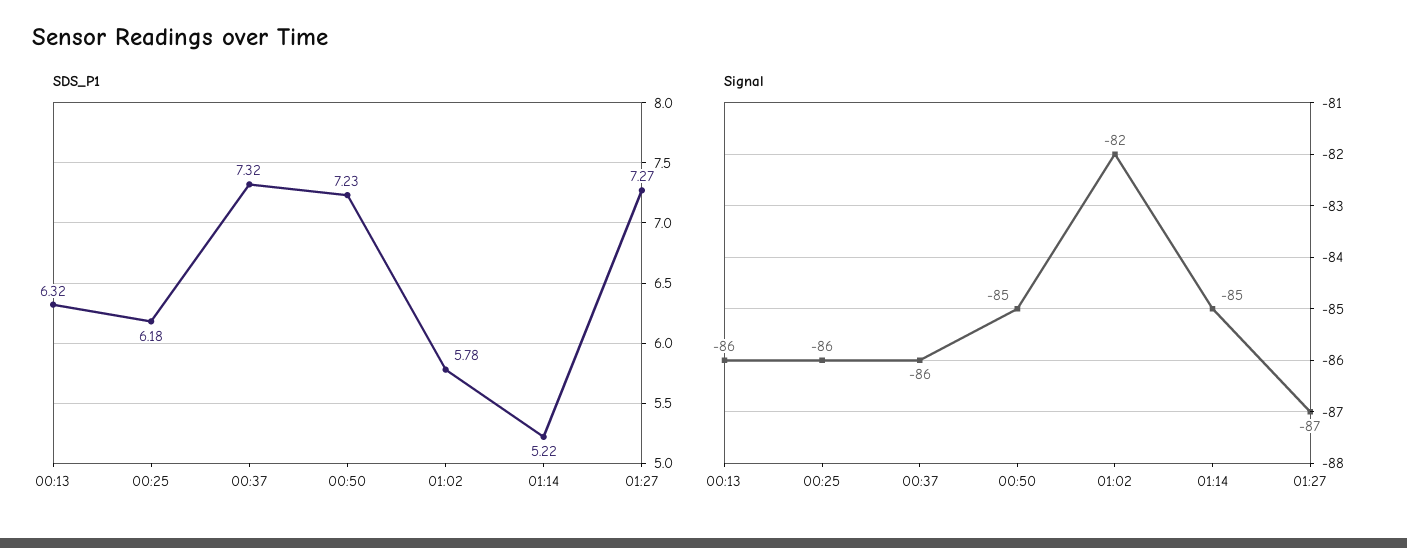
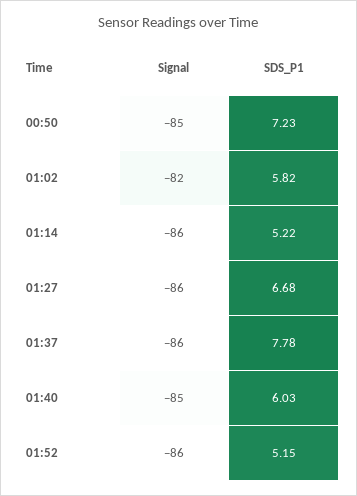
SDS_P1, 00:13: 6.32 -> none
SDS_P1, 00:25: 6.18 -> none
SDS_P1, 00:37: 7.32 -> none
SDS_P1, 01:02: 5.78 -> 5.82
SDS_P1, 01:27: 7.27 -> 6.68
Signal, 00:13: -86 -> none
Signal, 00:25: -86 -> none
Signal, 00:37: -86 -> none
Signal, 01:14: -85 -> -86
Signal, 01:27: -87 -> -86
Signal, 01:37: none -> -86
SDS_P1, 01:37: none -> 7.78
Signal, 01:40: none -> -85
SDS_P1, 01:40: none -> 6.03
Signal, 01:52: none -> -86
SDS_P1, 01:52: none -> 5.15

